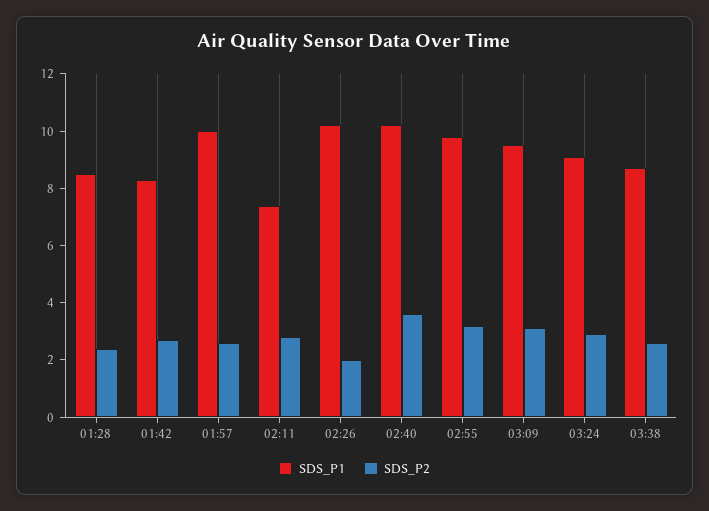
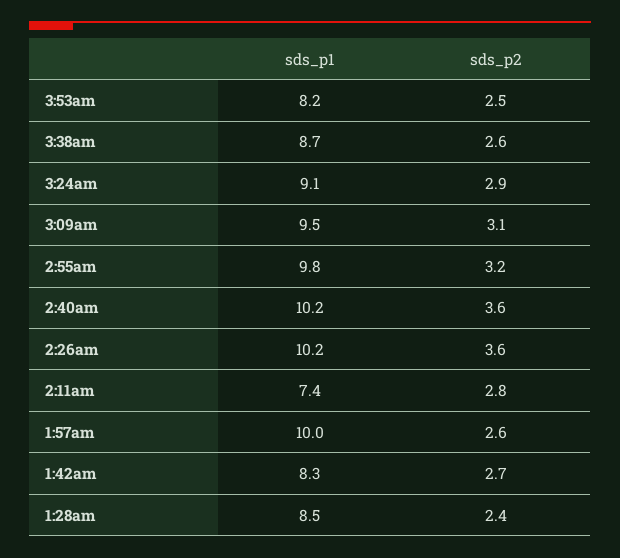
SDS_P2, 02:26: 2 -> 3.6
SDS_P1, 3:53am: none -> 8.2
SDS_P2, 3:53am: none -> 2.5

